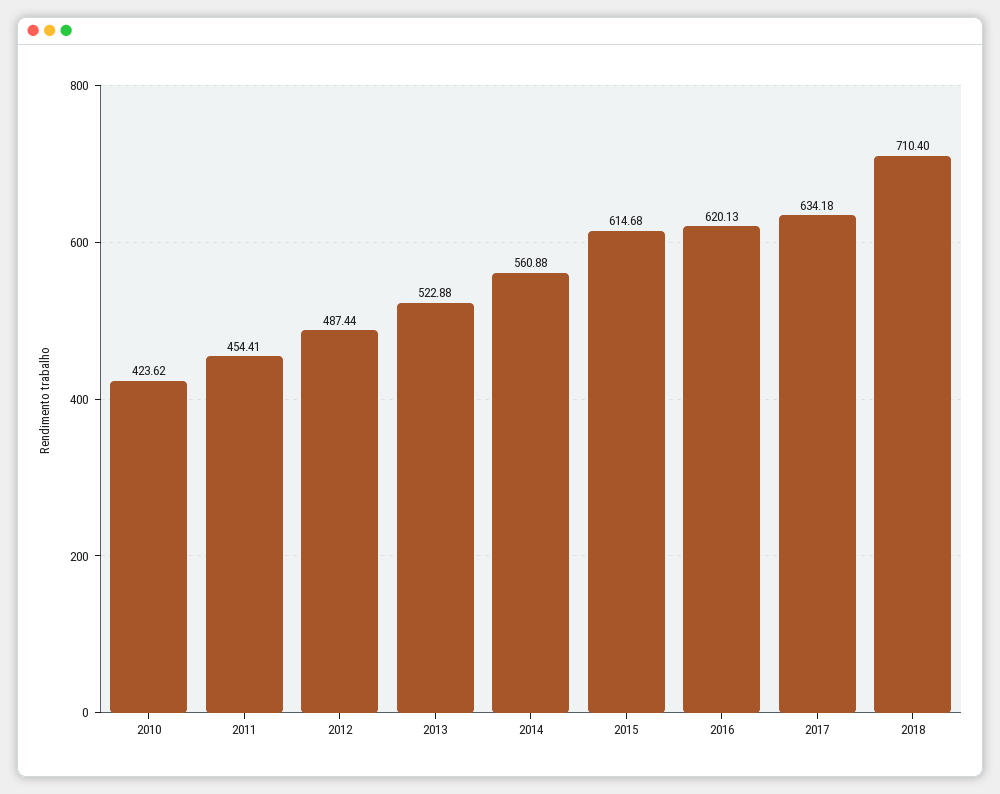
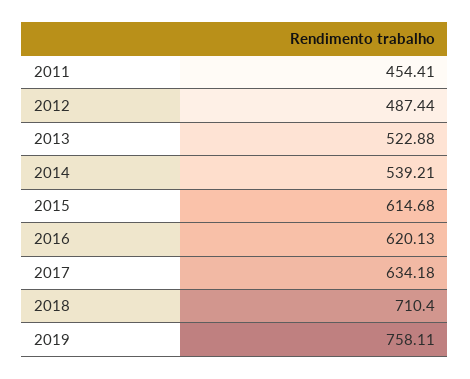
2010: 423.62 -> none
2014: 560.88 -> 539.21
2019: none -> 758.11

